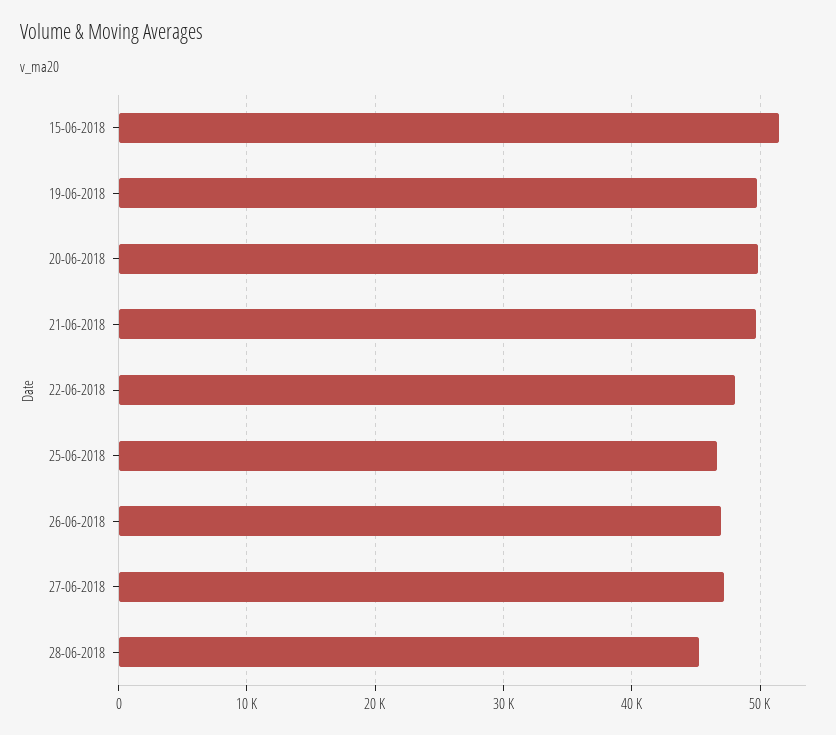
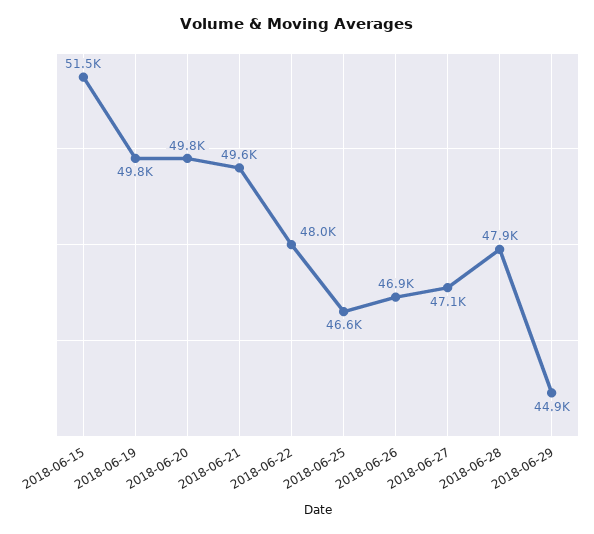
28-06-2018: 45000 -> 47900
2018-06-29: none -> 44900

